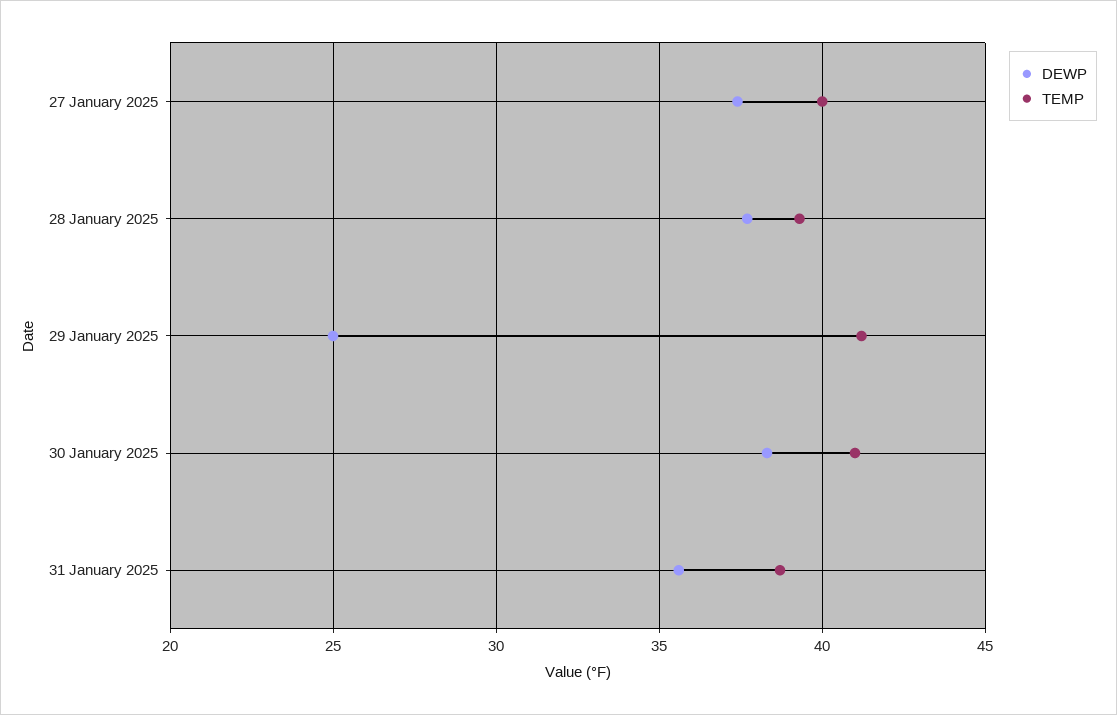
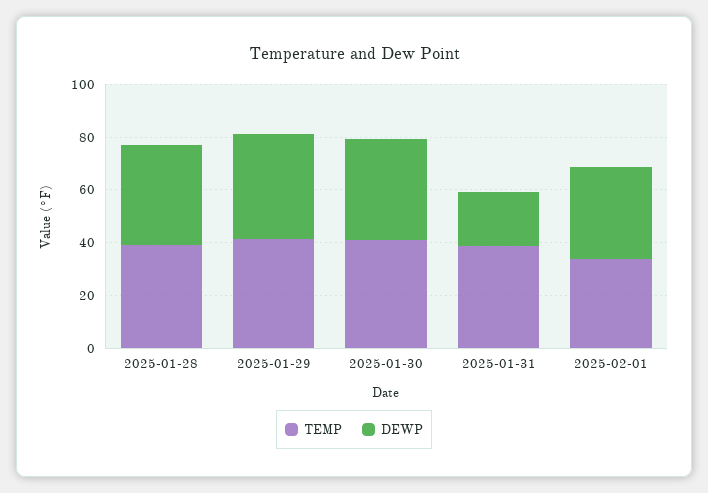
DEWP, 27 January 2025: 37.5 -> none
TEMP, 27 January 2025: 40 -> none
DEWP, 29 January 2025: 25 -> 40
DEWP, 31 January 2025: 35.5 -> 20
TEMP, 2025-02-01: none -> 35
DEWP, 2025-02-01: none -> 35

